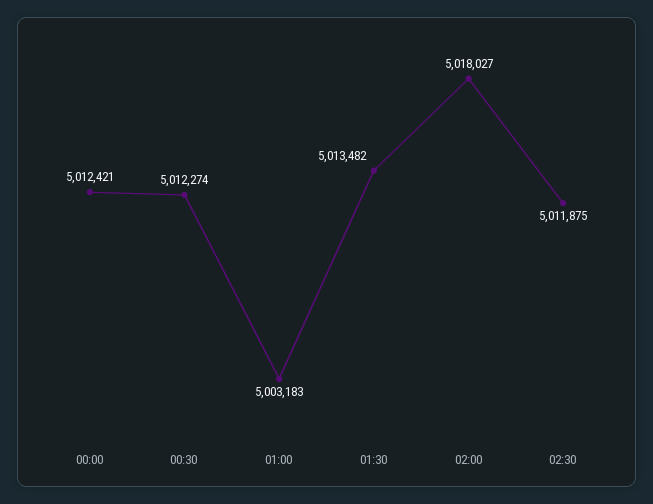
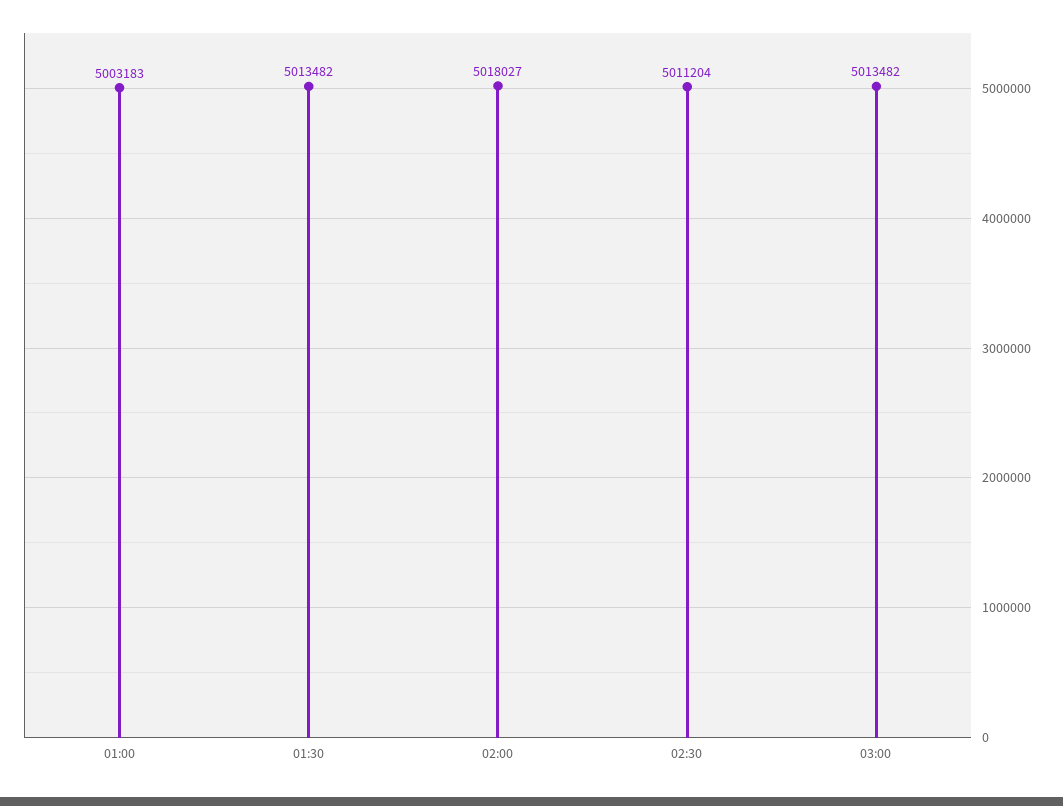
00:00: 5012421 -> none
00:30: 5012274 -> none
02:30: 5011875 -> 5011204
03:00: none -> 5013482

